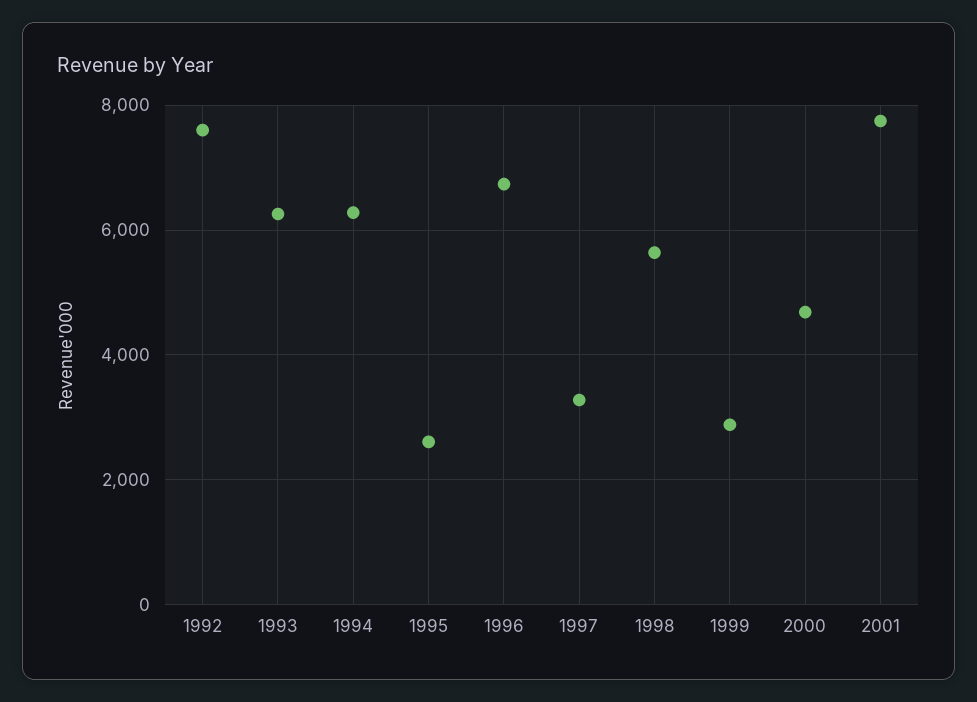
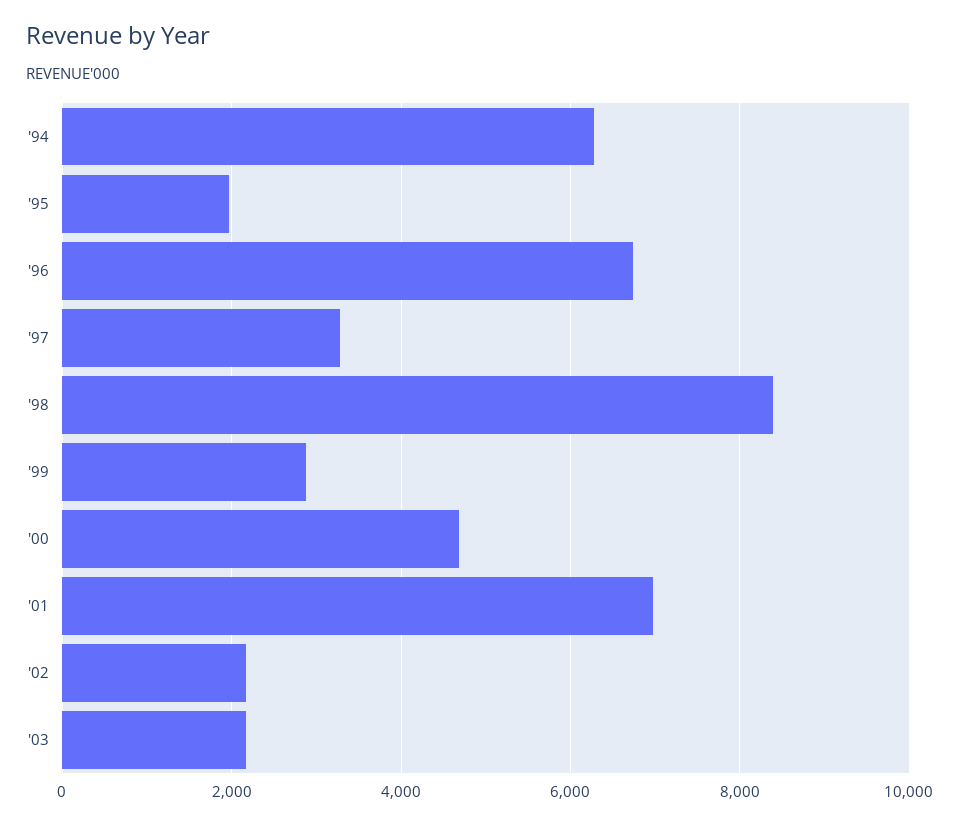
1992: 7600 -> none
1993: 6200 -> none
1995: 2600 -> 2000
1998: 5600 -> 8400
2001: 7800 -> 7000
'02: none -> 2200
'03: none -> 2200

